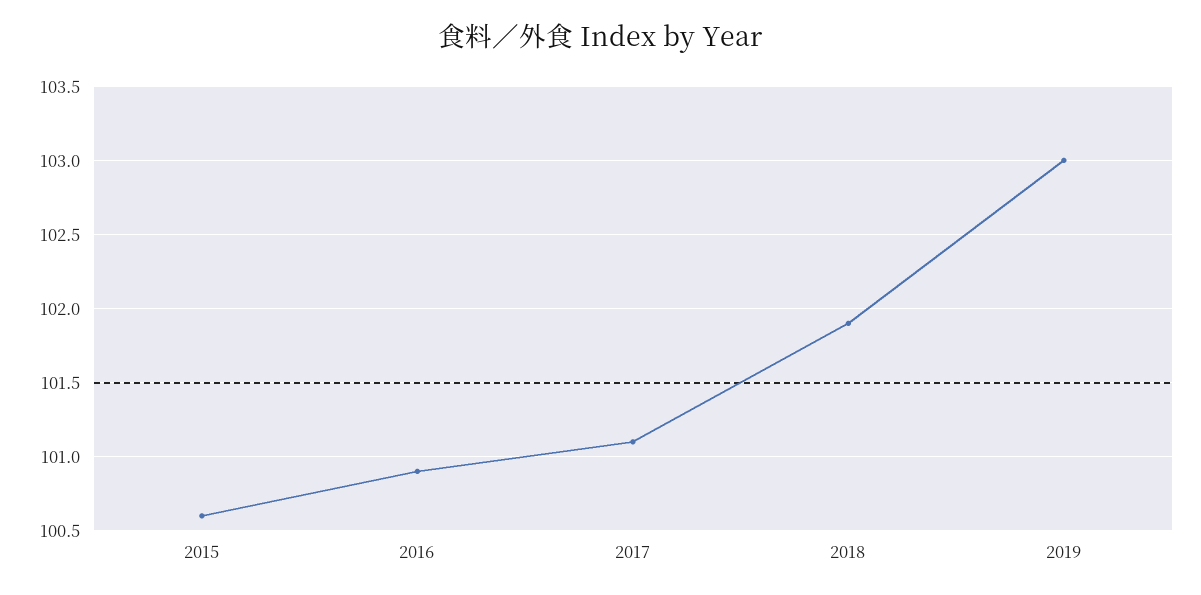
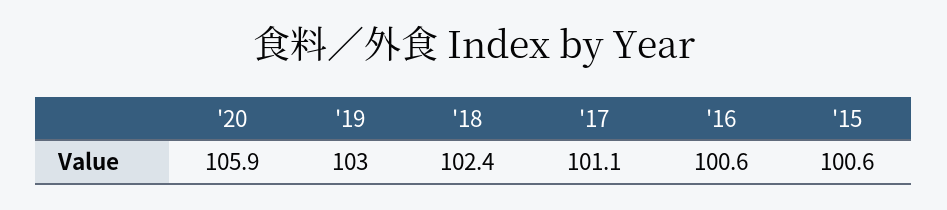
2016: 100.9 -> 100.6
2018: 101.9 -> 102.4
'20: none -> 105.9

